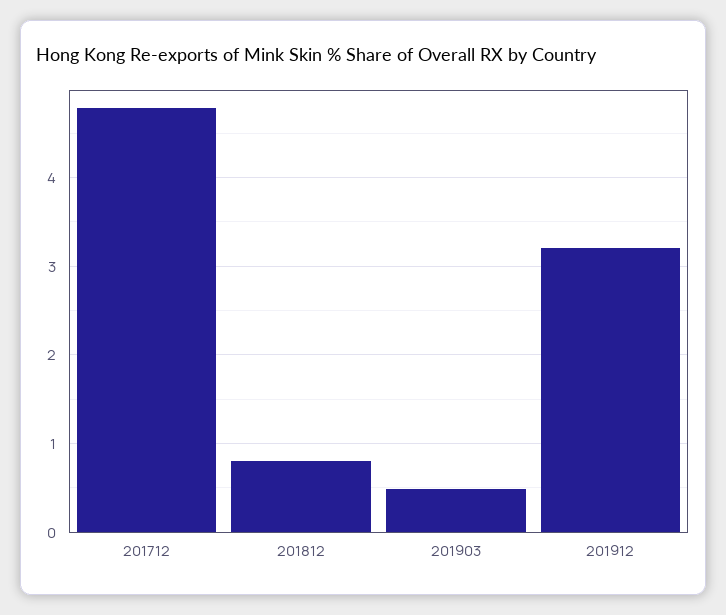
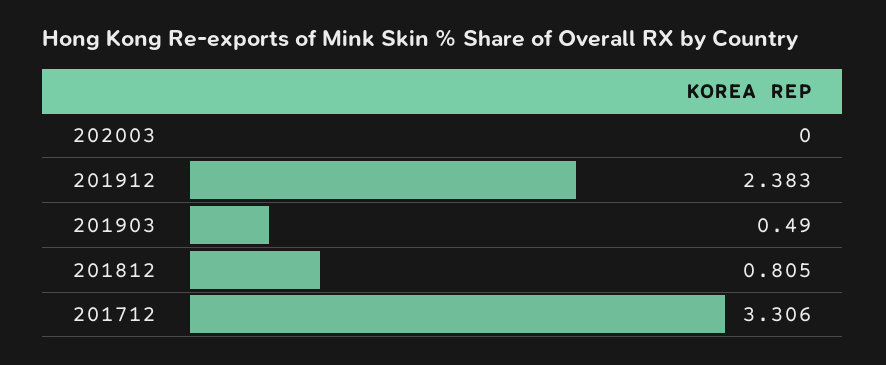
201712: 4.8 -> 3.306
201912: 3.2 -> 2.383
202003: none -> 0

